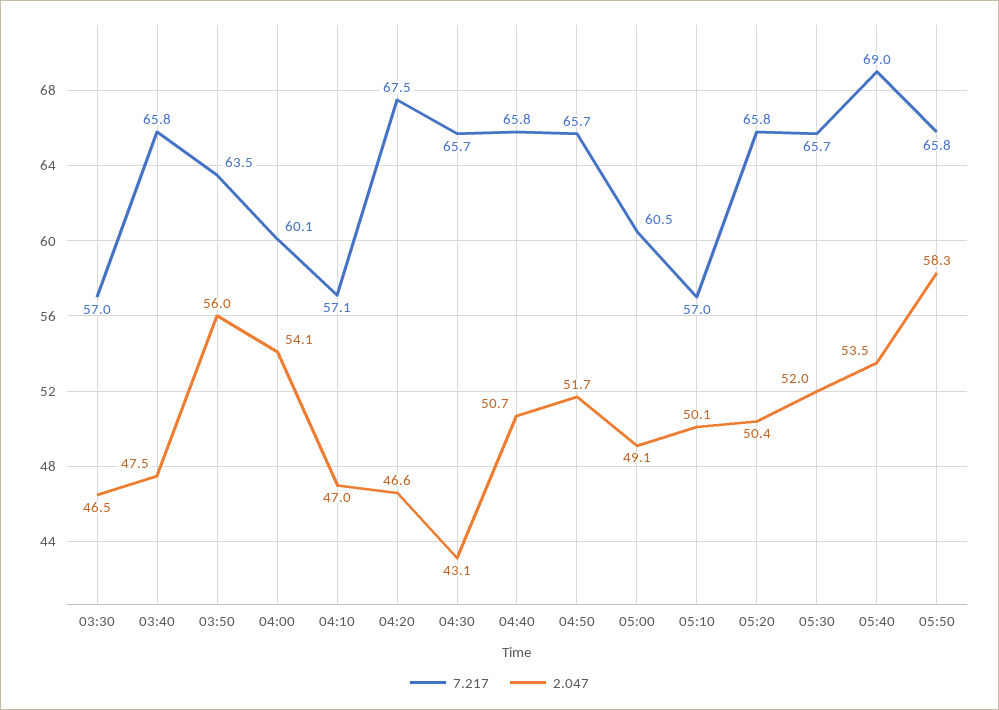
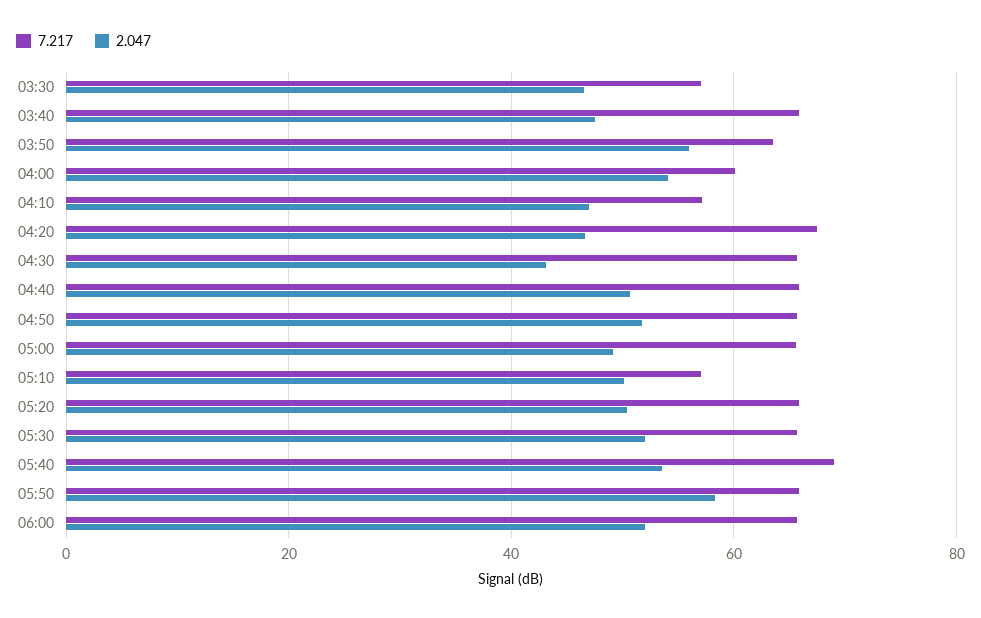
7.217, 05:00: 60.5 -> 66
7.217, 06:00: none -> 66
2.047, 06:00: none -> 52

